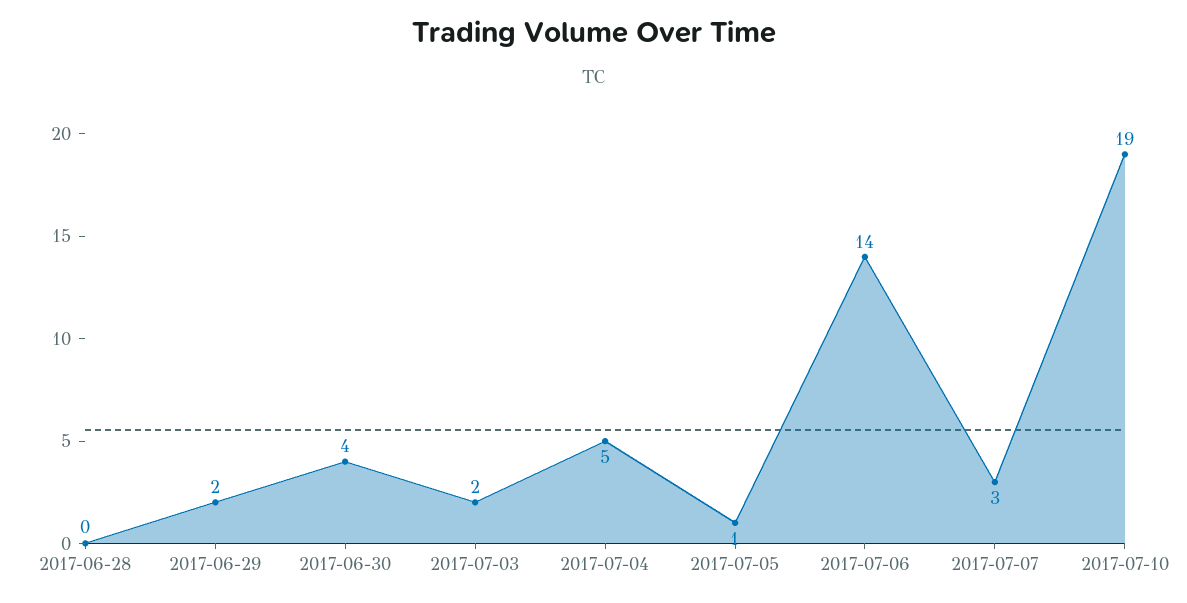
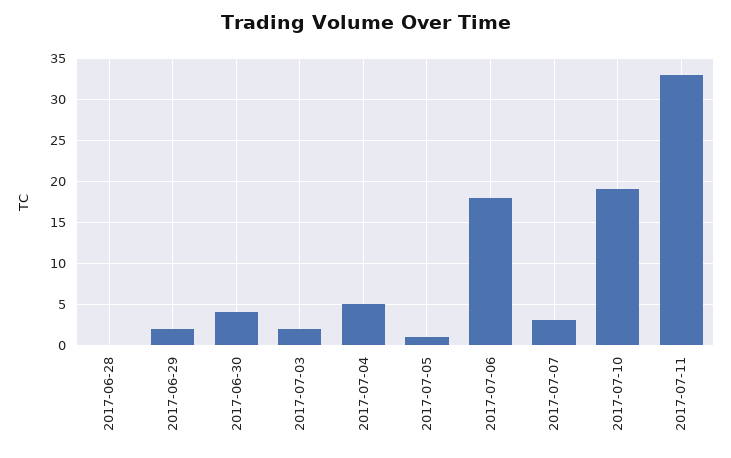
2017-07-06: 14 -> 18
2017-07-11: none -> 33

